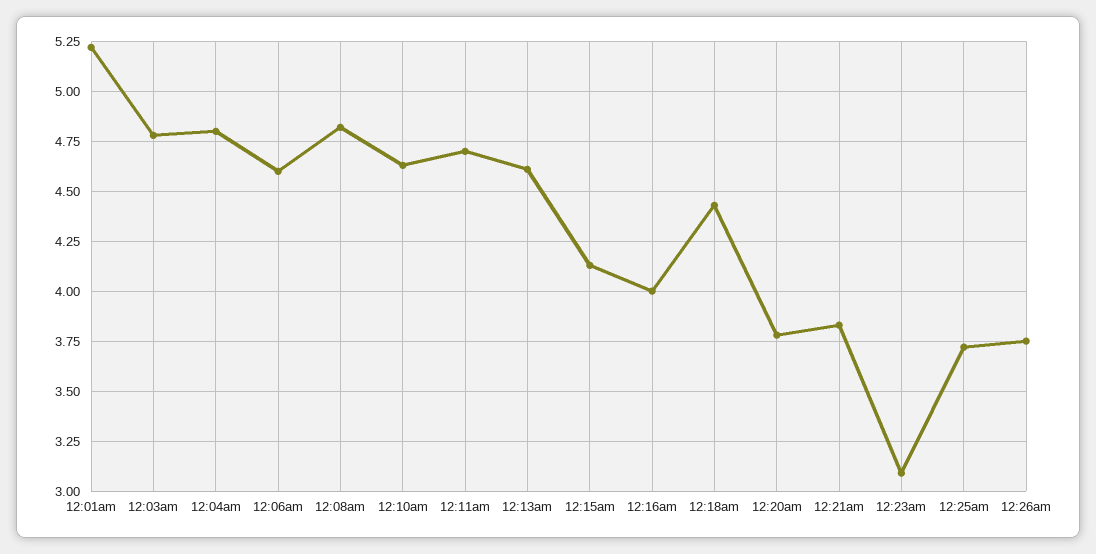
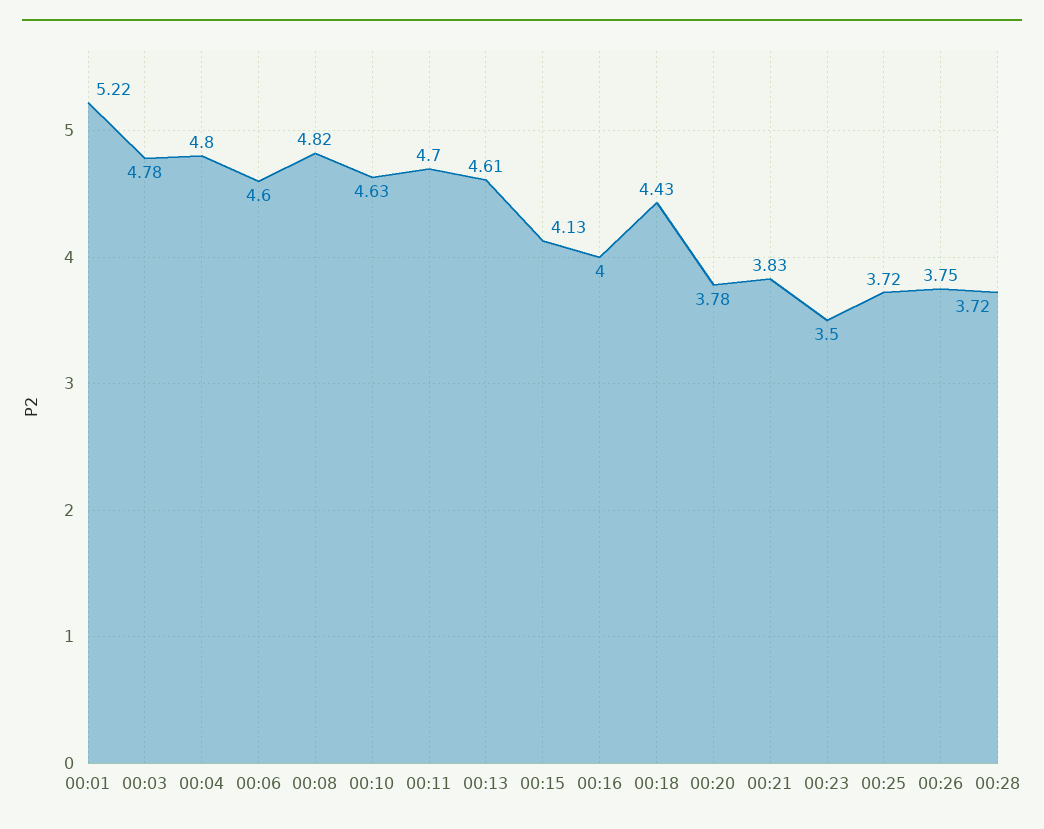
12:23am: 3.1 -> 3.5
00:28: none -> 3.72

